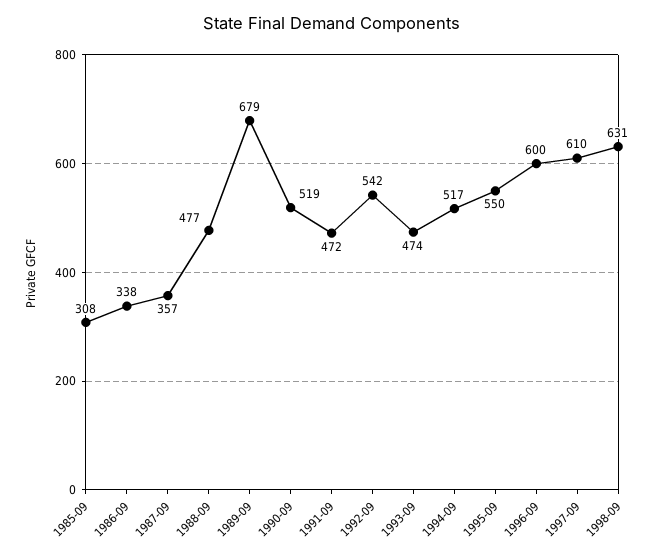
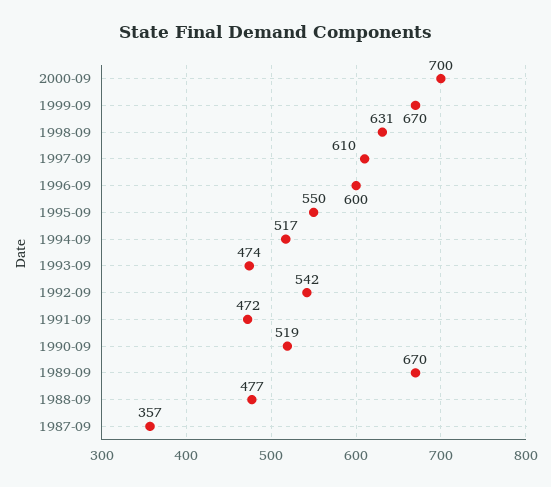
1985-09: 308 -> none
1986-09: 338 -> none
1989-09: 679 -> 670
2000-09: none -> 700
1999-09: none -> 670

